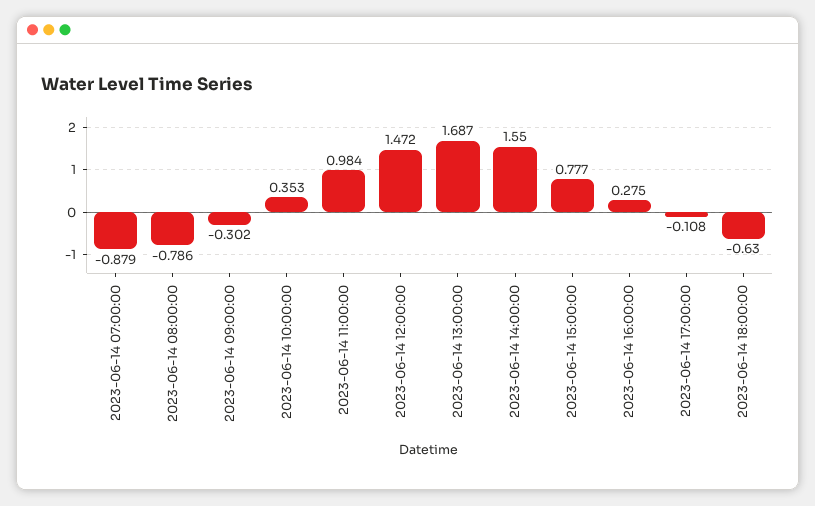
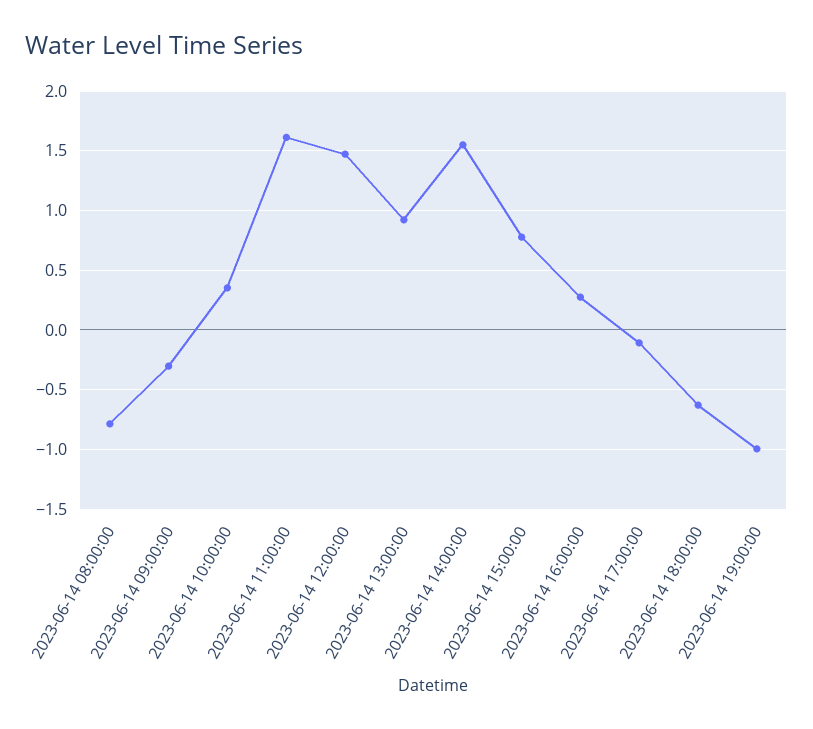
2023-06-14 07:00:00: -0.879 -> none
2023-06-14 11:00:00: 0.984 -> 1.6
2023-06-14 13:00:00: 1.687 -> 0.9
2023-06-14 19:00:00: none -> -1

